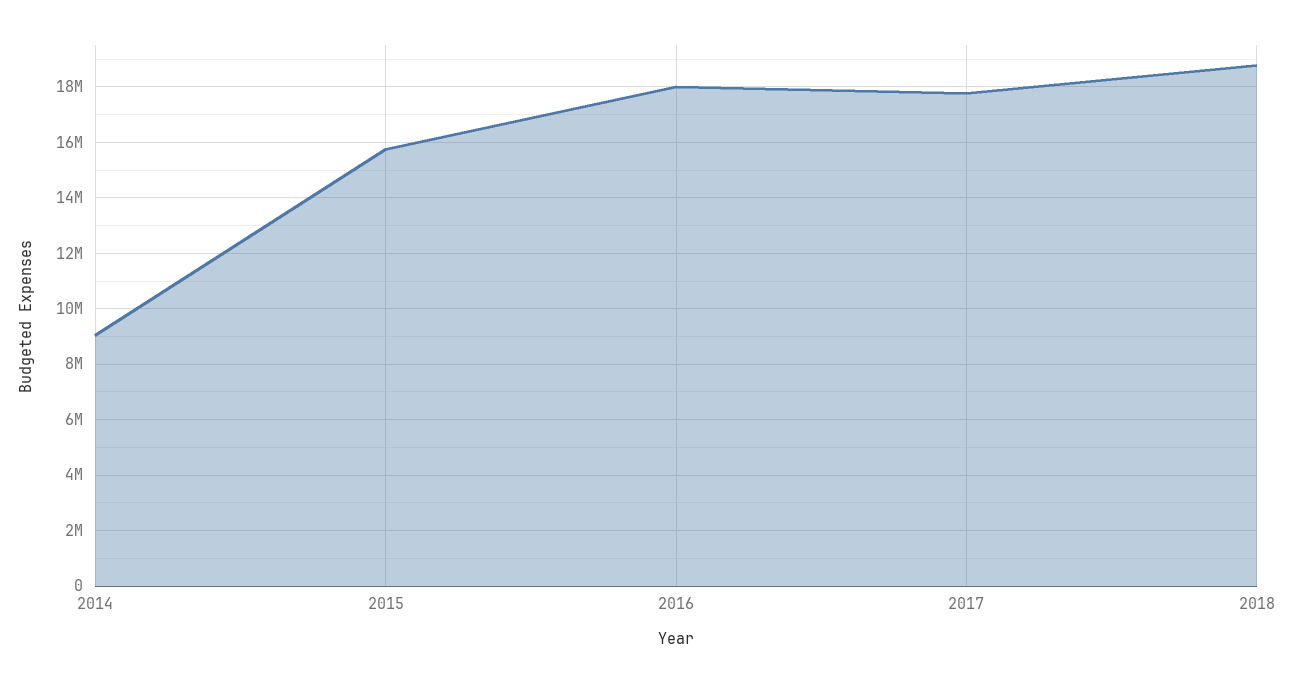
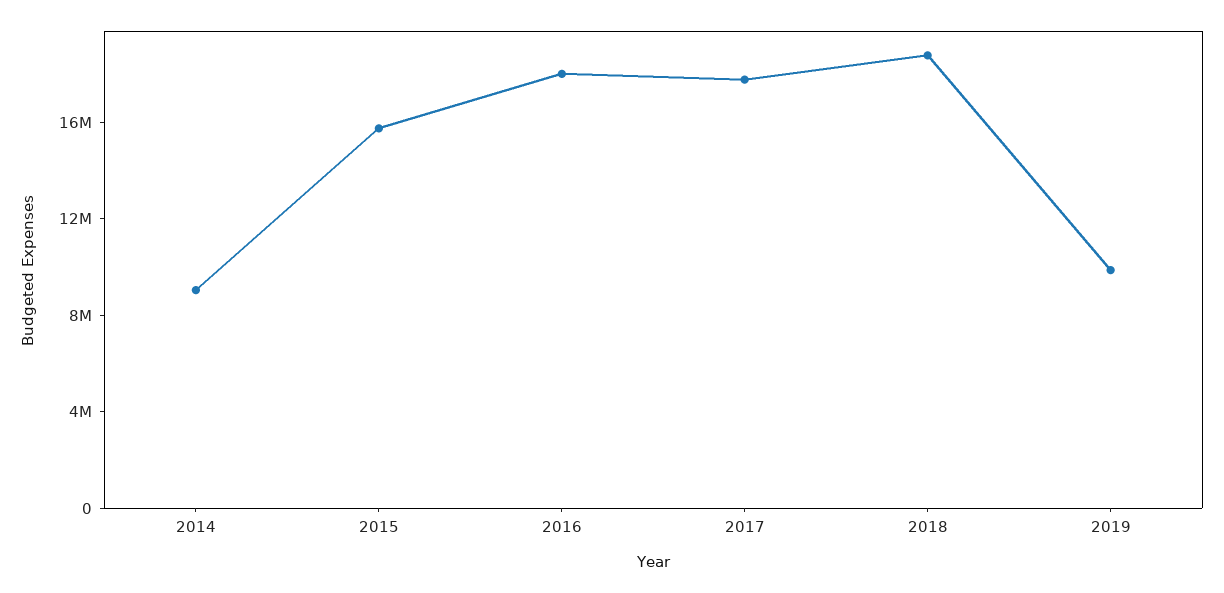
2019: none -> 10000000

